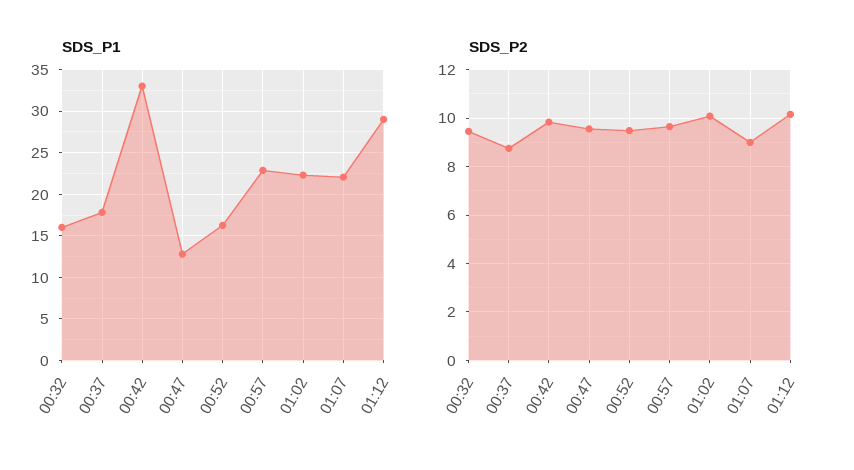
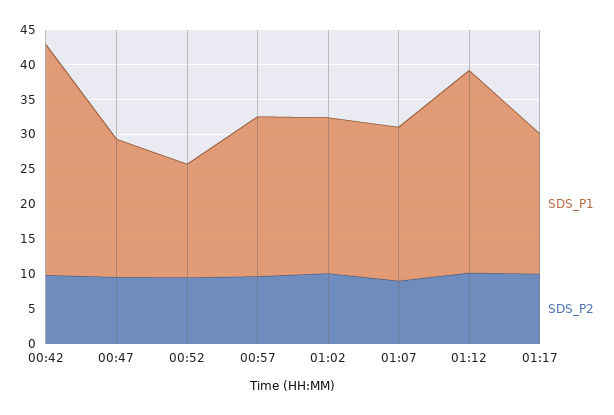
SDS_P1, 00:32: 16 -> none
SDS_P1, 00:37: 18 -> none
SDS_P1, 00:47: 13 -> 20
SDS_P2, 00:32: 9.5 -> none
SDS_P2, 00:37: 8.75 -> none
SDS_P1, 01:17: none -> 20
SDS_P2, 01:17: none -> 10

